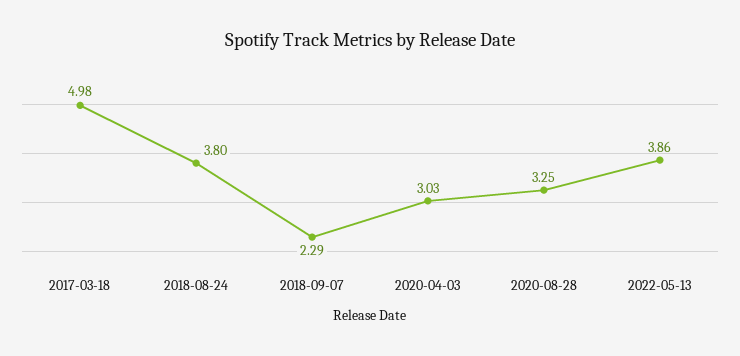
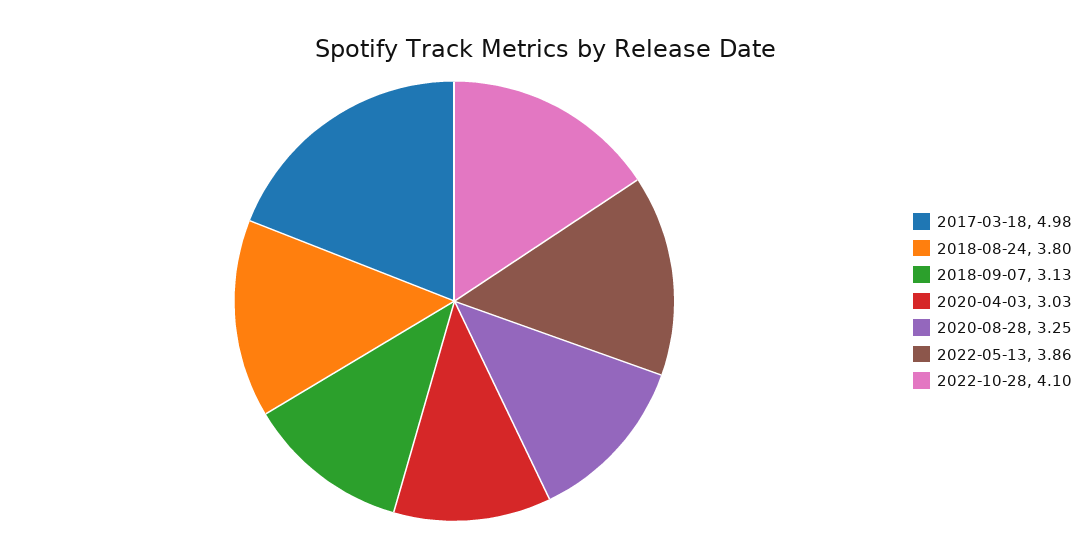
2018-09-07: 2.29 -> 3.13
2022-10-28: none -> 4.1

